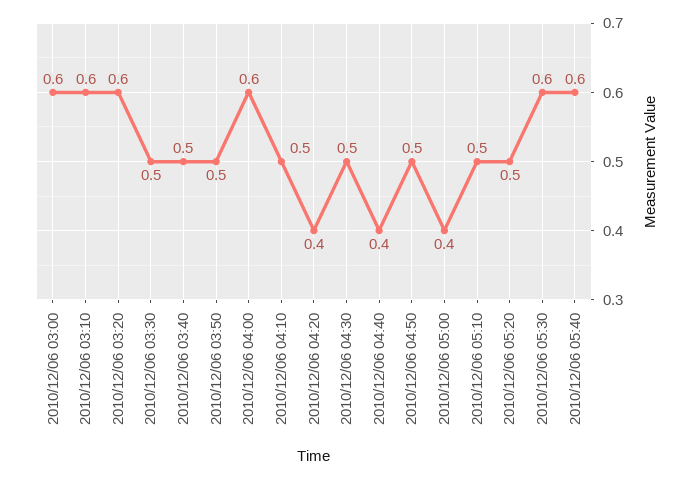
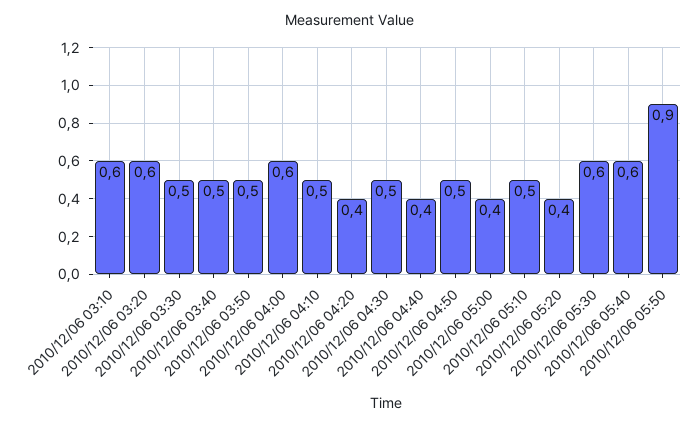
2010/12/06 03:00: 0.6 -> none
2010/12/06 05:20: 0.5 -> 0.4
2010/12/06 05:50: none -> 0.9

